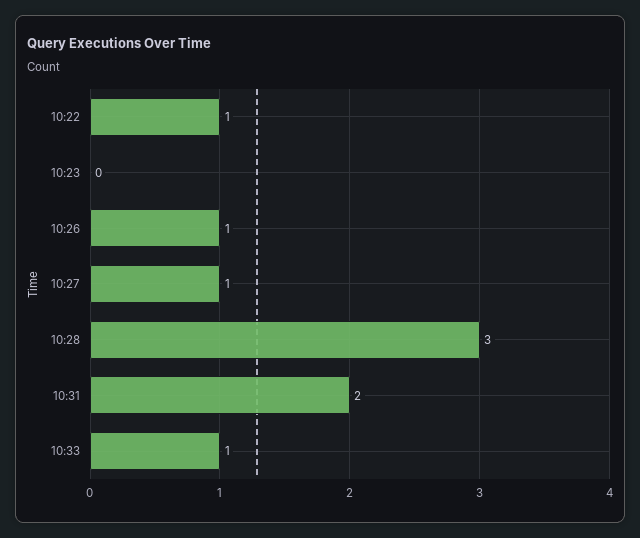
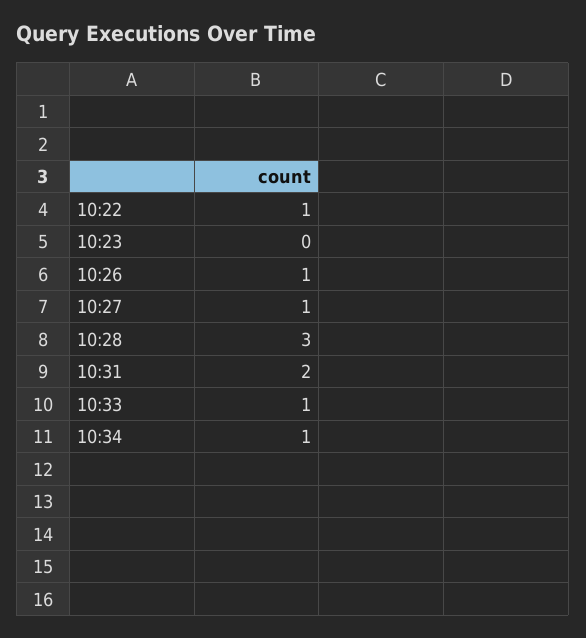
10:34: none -> 1

